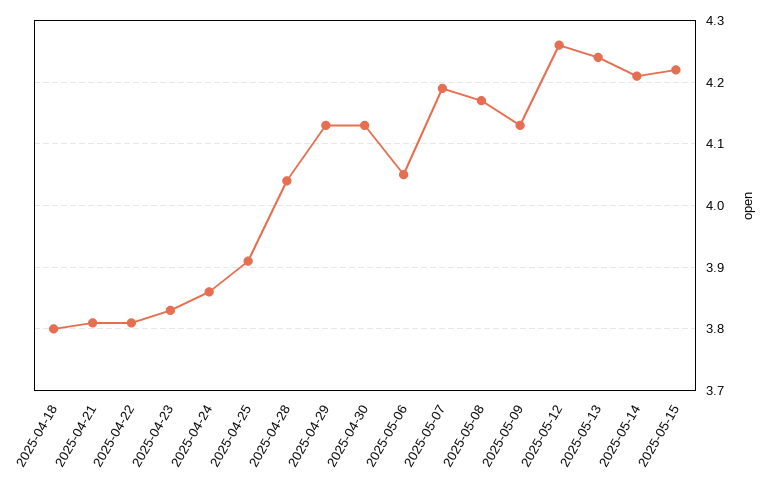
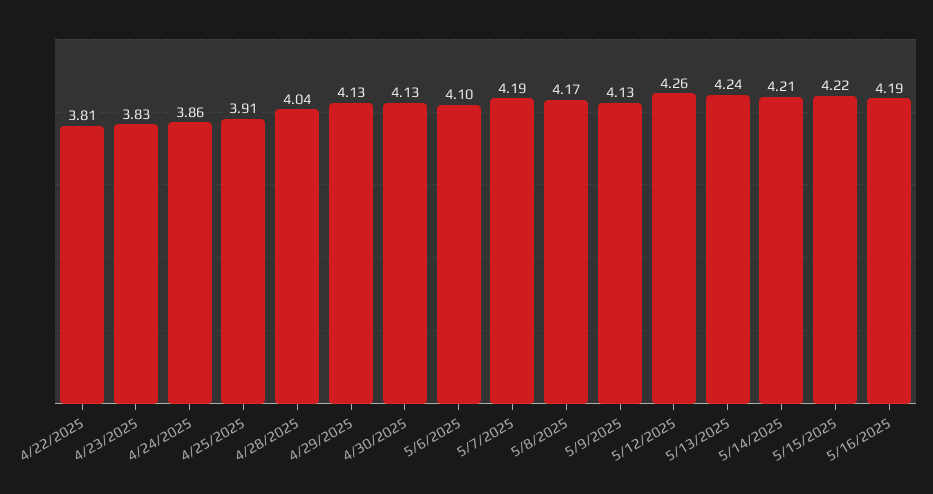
2025-04-18: 3.8 -> none
2025-04-21: 3.81 -> none
2025-05-06: 4.05 -> 4.1
5/16/2025: none -> 4.19

